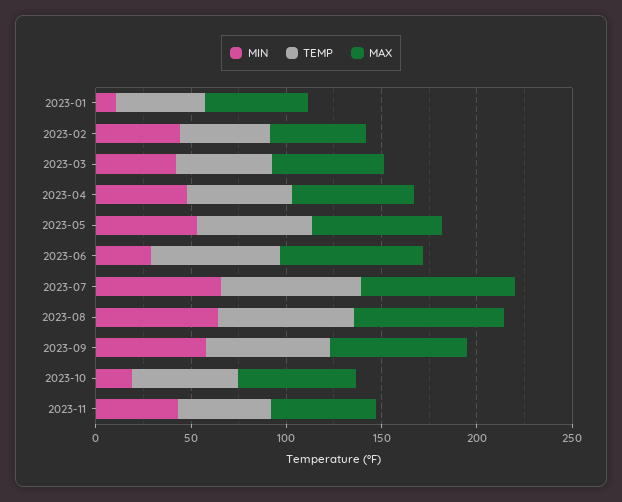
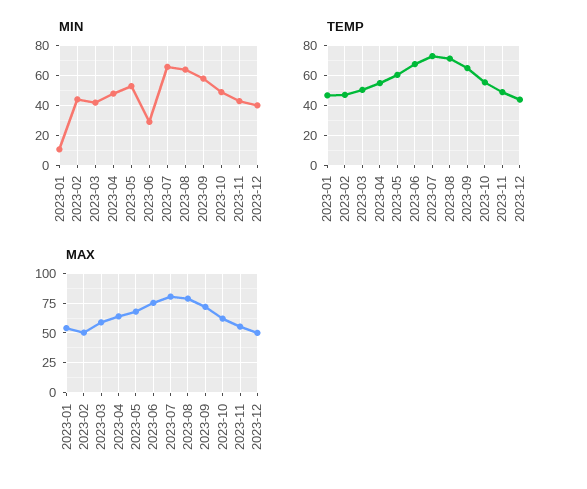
MIN, 2023-10: 20 -> 50
MIN, 2023-12: none -> 40
TEMP, 2023-12: none -> 45
MAX, 2023-12: none -> 50

